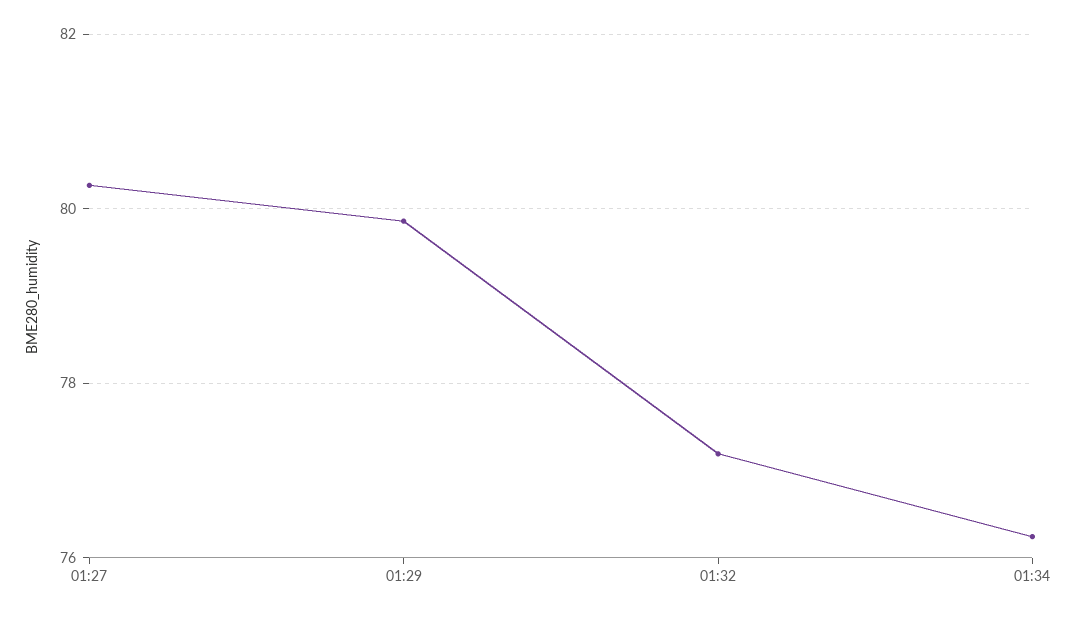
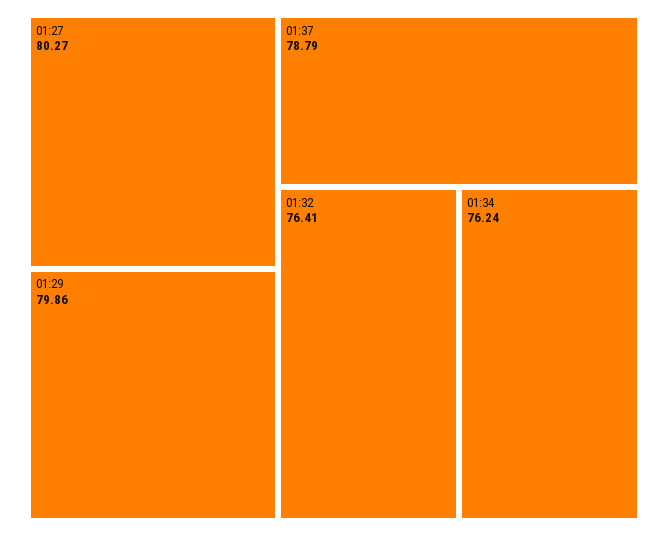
01:32: 77.2 -> 76.41
01:37: none -> 78.79

